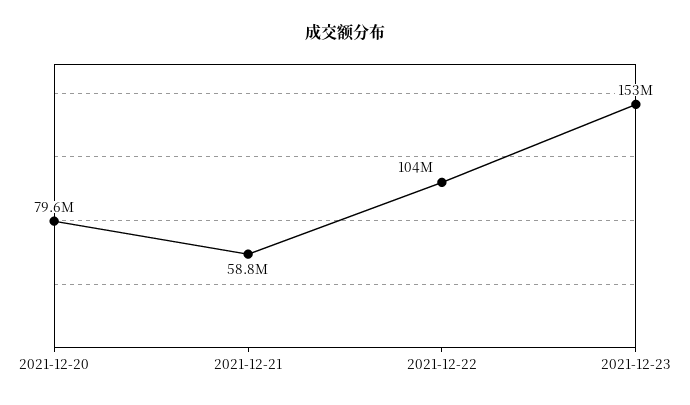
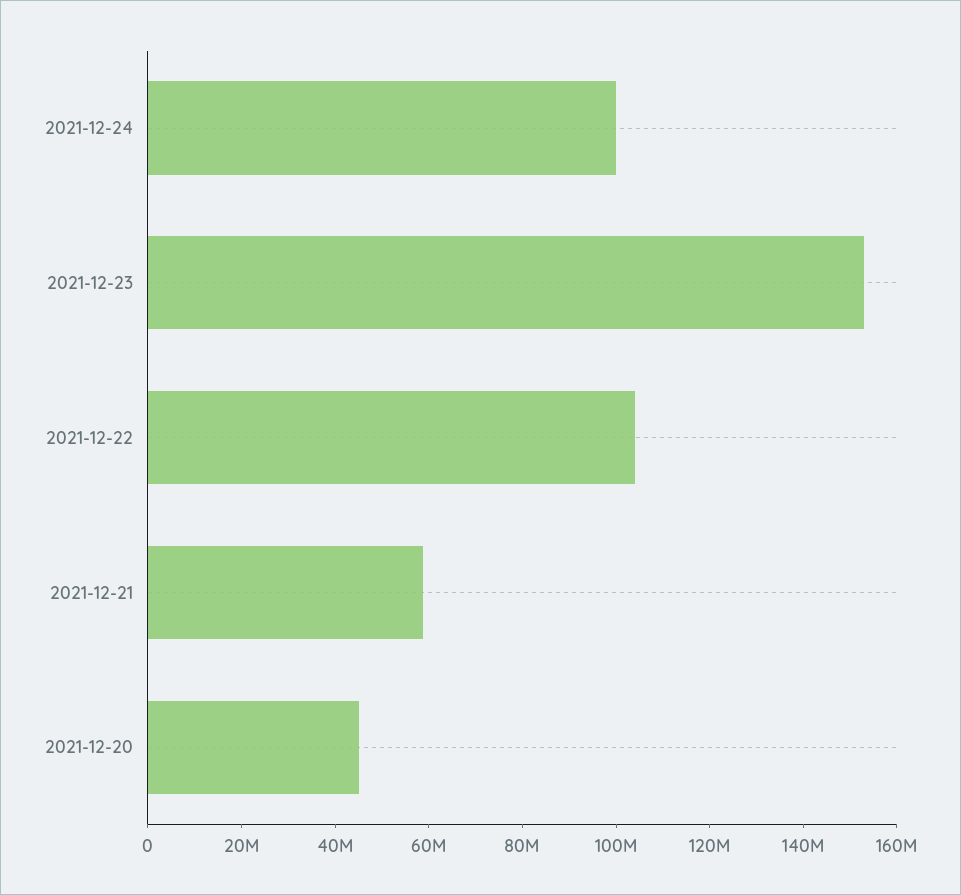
2021-12-20: 79600000 -> 45000000
2021-12-24: none -> 100000000

